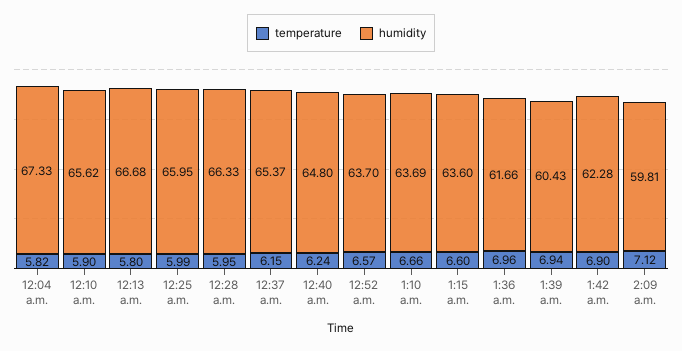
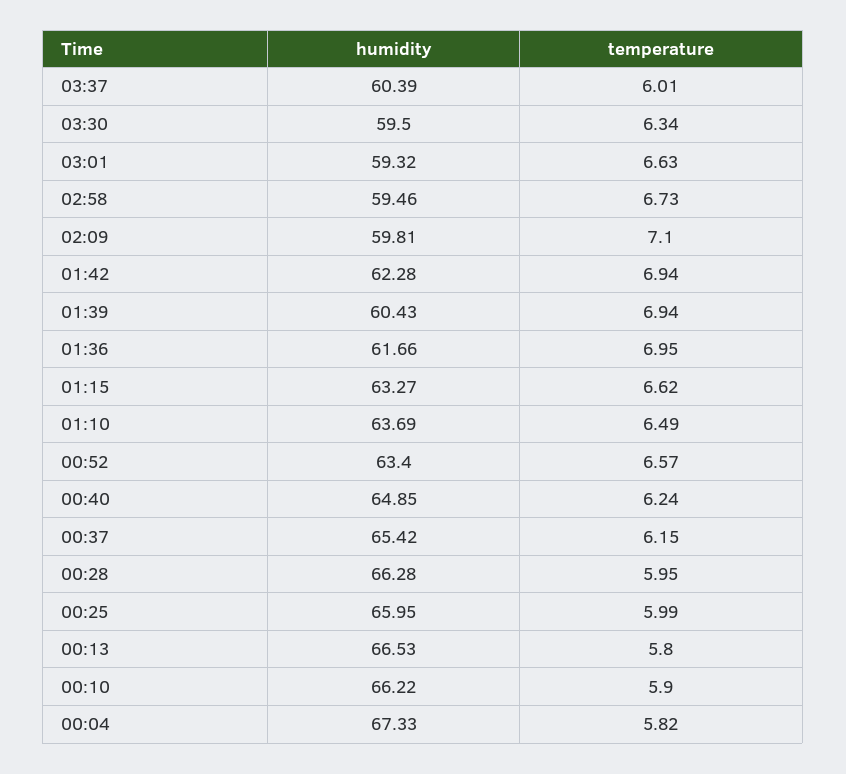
humidity, 12:10 a.m.: 65.62 -> 66.22
humidity, 12:13 a.m.: 66.68 -> 66.53
humidity, 12:28 a.m.: 66.33 -> 66.28
humidity, 12:37 a.m.: 65.37 -> 65.42
humidity, 12:40 a.m.: 64.8 -> 64.85
humidity, 12:52 a.m.: 63.7 -> 63.4
temperature, 1:10 a.m.: 6.66 -> 6.49
temperature, 1:15 a.m.: 6.6 -> 6.62
humidity, 1:15 a.m.: 63.6 -> 63.27
temperature, 1:36 a.m.: 6.96 -> 6.95
temperature, 1:42 a.m.: 6.9 -> 6.94
temperature, 2:09 a.m.: 7.12 -> 7.1
humidity, 03:37: none -> 60.39
temperature, 03:37: none -> 6.01
humidity, 03:30: none -> 59.5
temperature, 03:30: none -> 6.34
humidity, 03:01: none -> 59.32
temperature, 03:01: none -> 6.63
humidity, 02:58: none -> 59.46
temperature, 02:58: none -> 6.73

